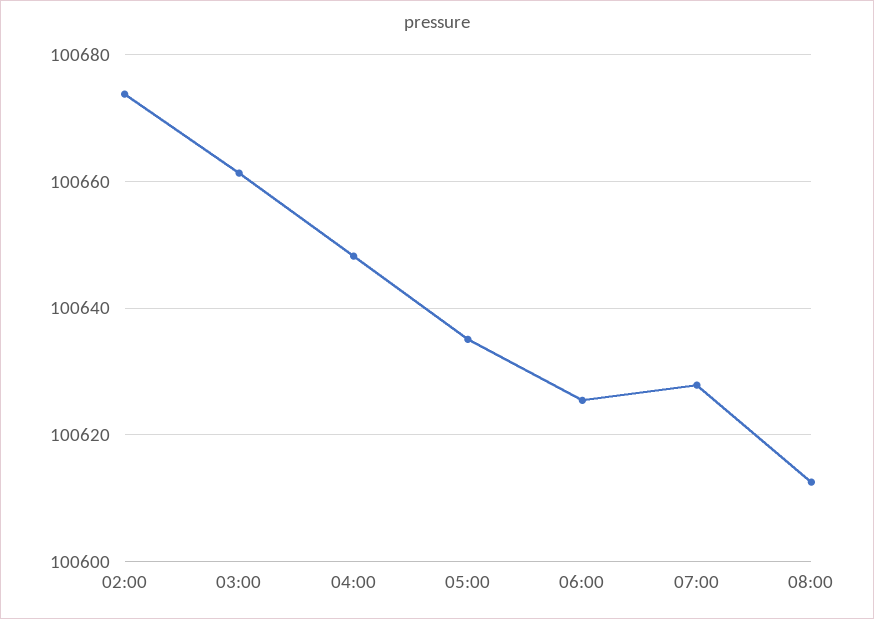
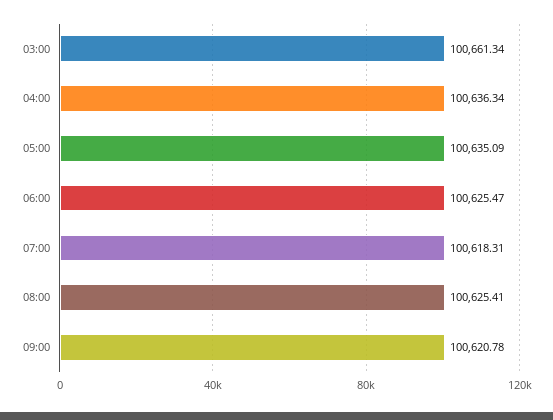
02:00: 100674 -> none
04:00: 100648 -> 100636.34
07:00: 100628 -> 100618.31
08:00: 100612 -> 100625.41
09:00: none -> 100620.78

